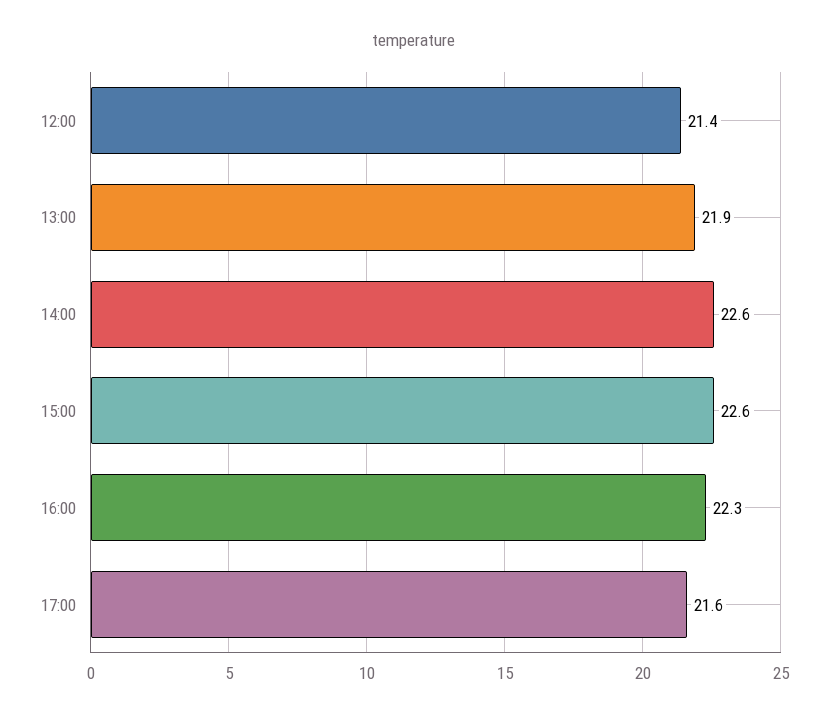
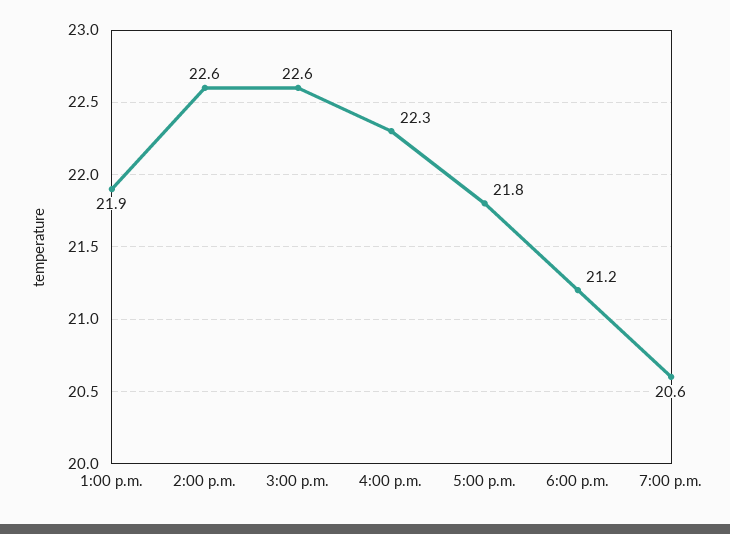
12:00: 21.4 -> none
17:00: 21.6 -> 21.8
6:00 p.m.: none -> 21.2
7:00 p.m.: none -> 20.6

